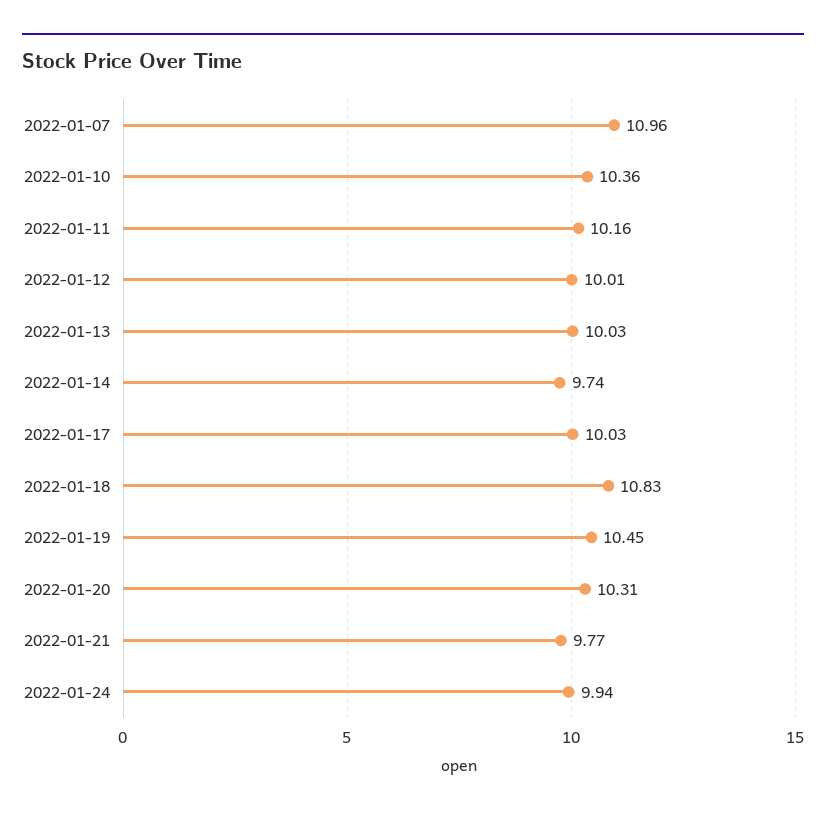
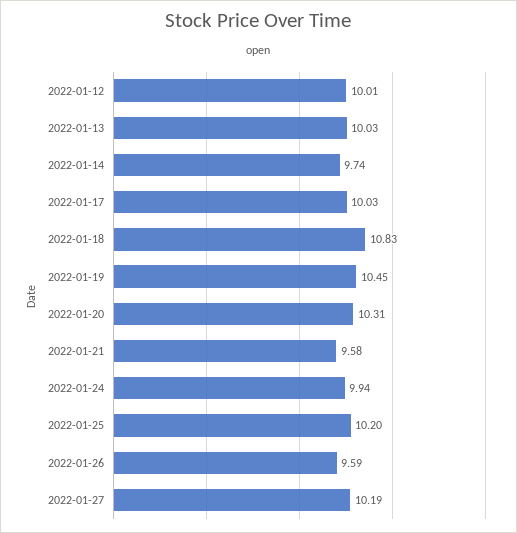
2022-01-07: 10.96 -> none
2022-01-10: 10.36 -> none
2022-01-11: 10.16 -> none
2022-01-21: 9.77 -> 9.58
2022-01-25: none -> 10.2
2022-01-26: none -> 9.59
2022-01-27: none -> 10.19

